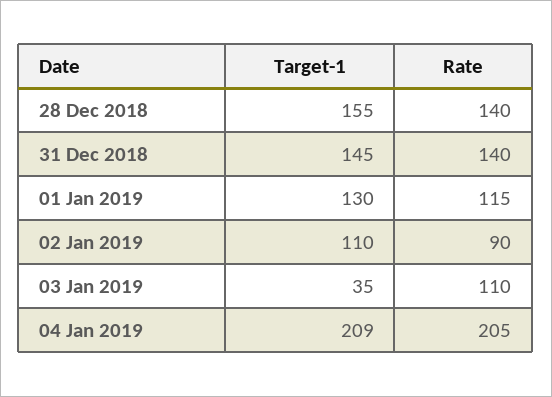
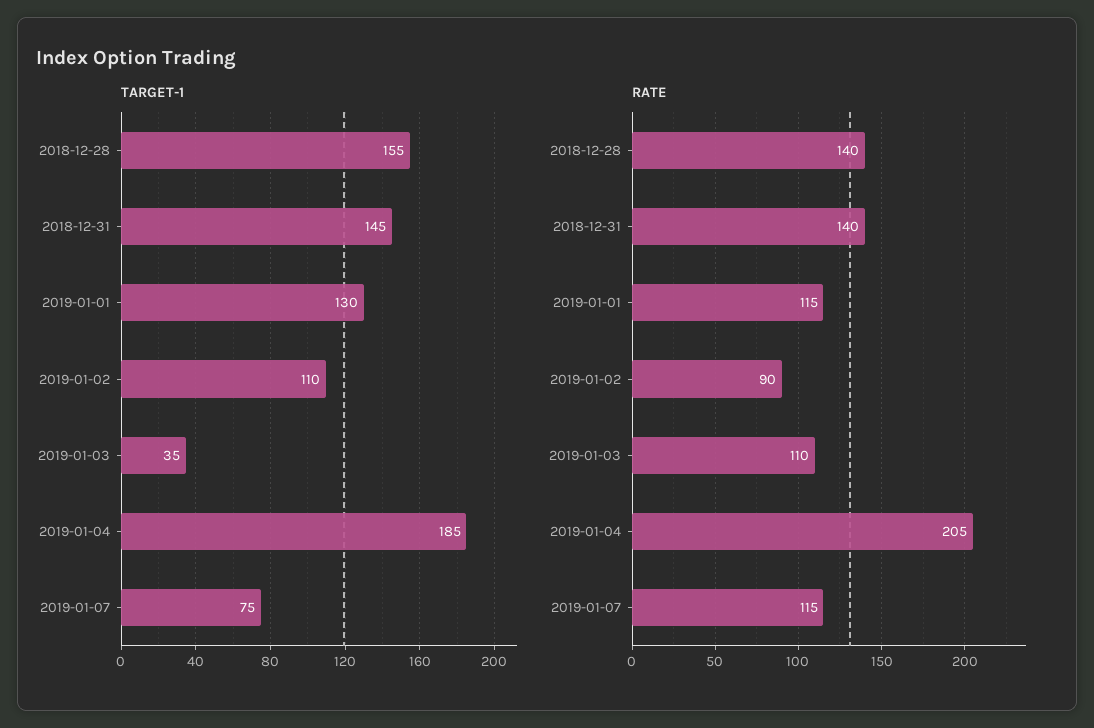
Target-1, 04 Jan 2019: 209 -> 185
Target-1, 2019-01-07: none -> 75
Rate, 2019-01-07: none -> 115

